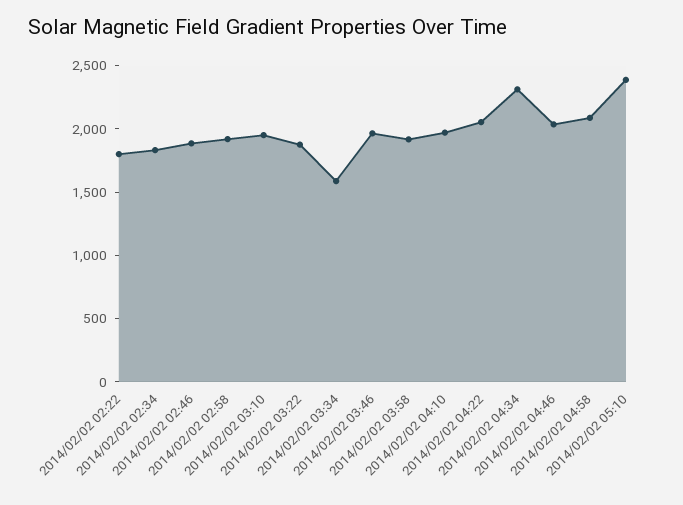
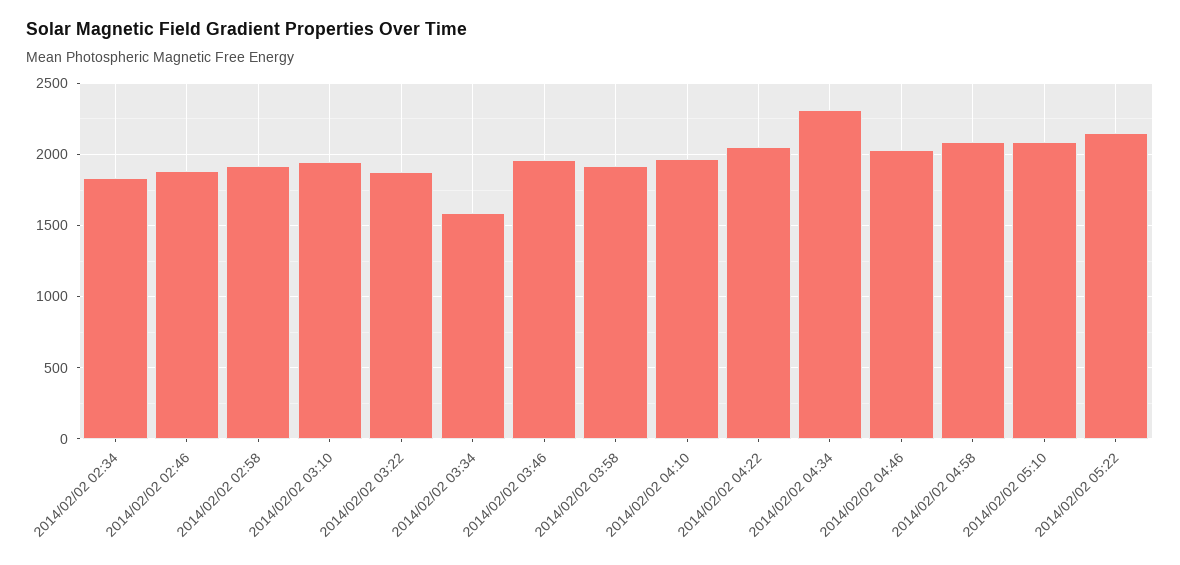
2014/02/02 02:22: 1800 -> none
2014/02/02 05:10: 2400 -> 2100
2014/02/02 05:22: none -> 2150

